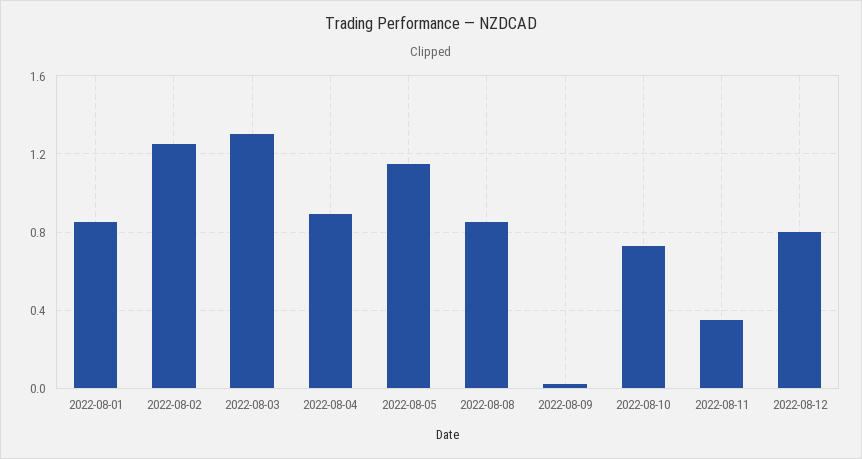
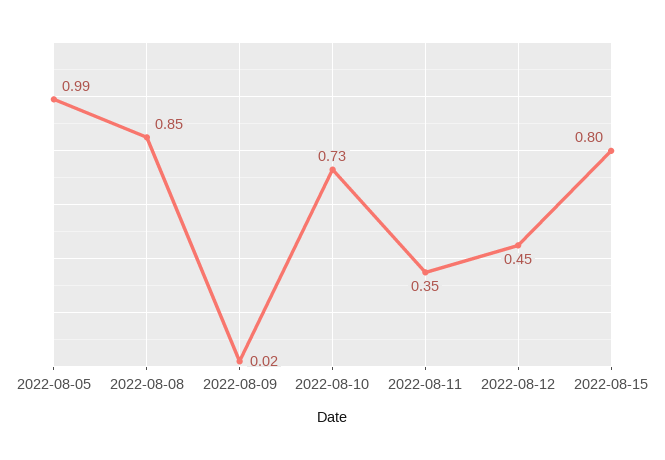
2022-08-01: 0.85 -> none
2022-08-02: 1.25 -> none
2022-08-03: 1.3 -> none
2022-08-04: 0.9 -> none
2022-08-05: 1.15 -> 0.99
2022-08-12: 0.8 -> 0.45
2022-08-15: none -> 0.8

